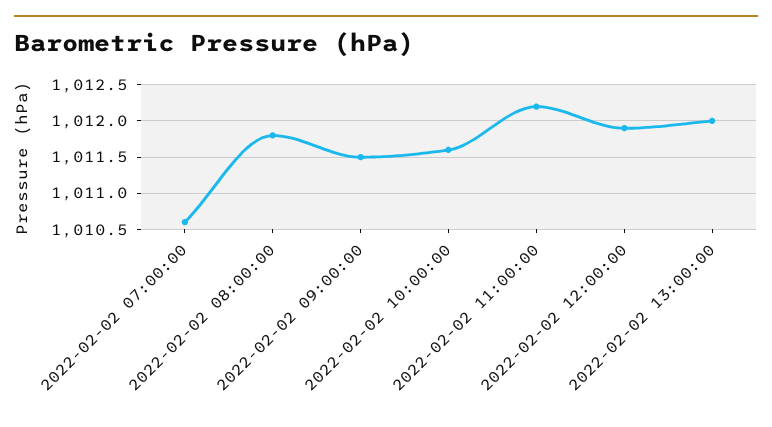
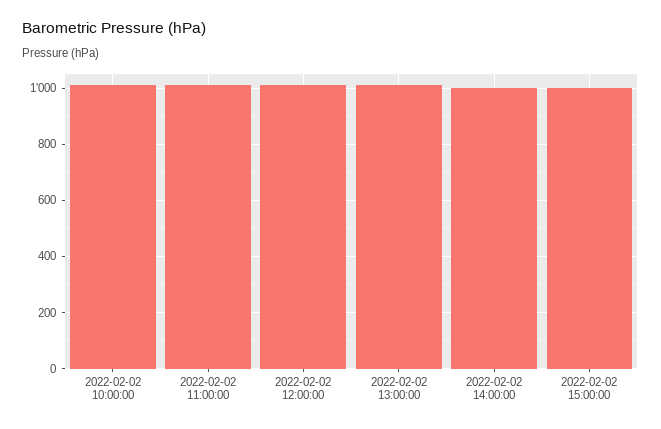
2022-02-02 07:00:00: 1010.6 -> none
2022-02-02 08:00:00: 1011.8 -> none
2022-02-02 09:00:00: 1011.5 -> none
2022-02-02 14:00:00: none -> 1000
2022-02-02 15:00:00: none -> 1000

